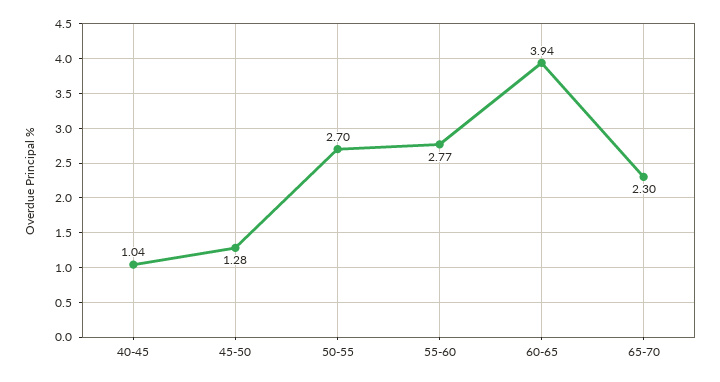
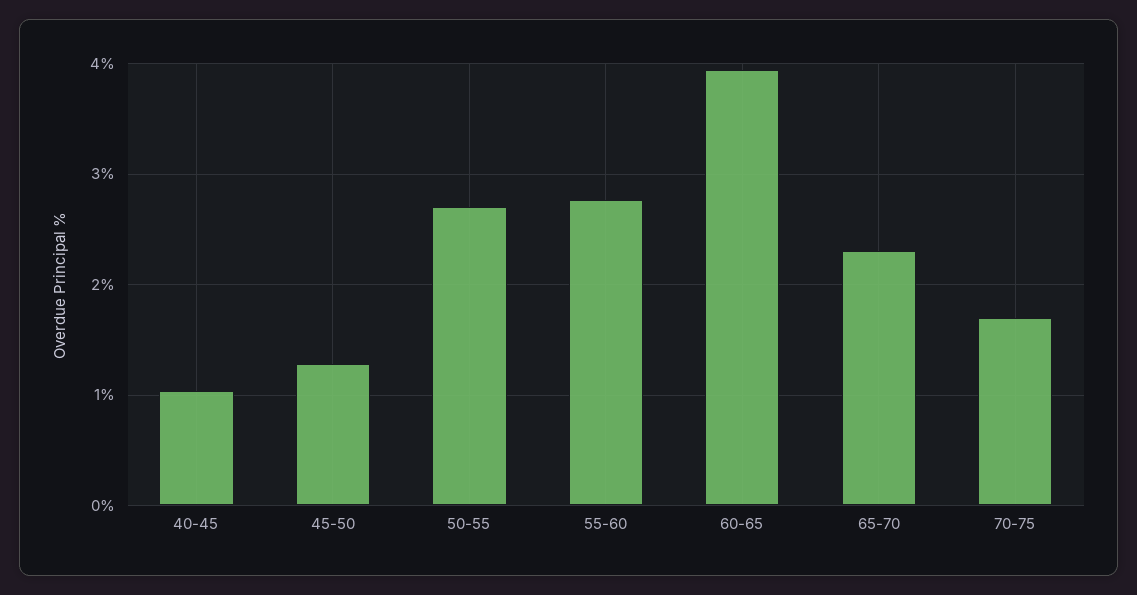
70-75: none -> 1.7

